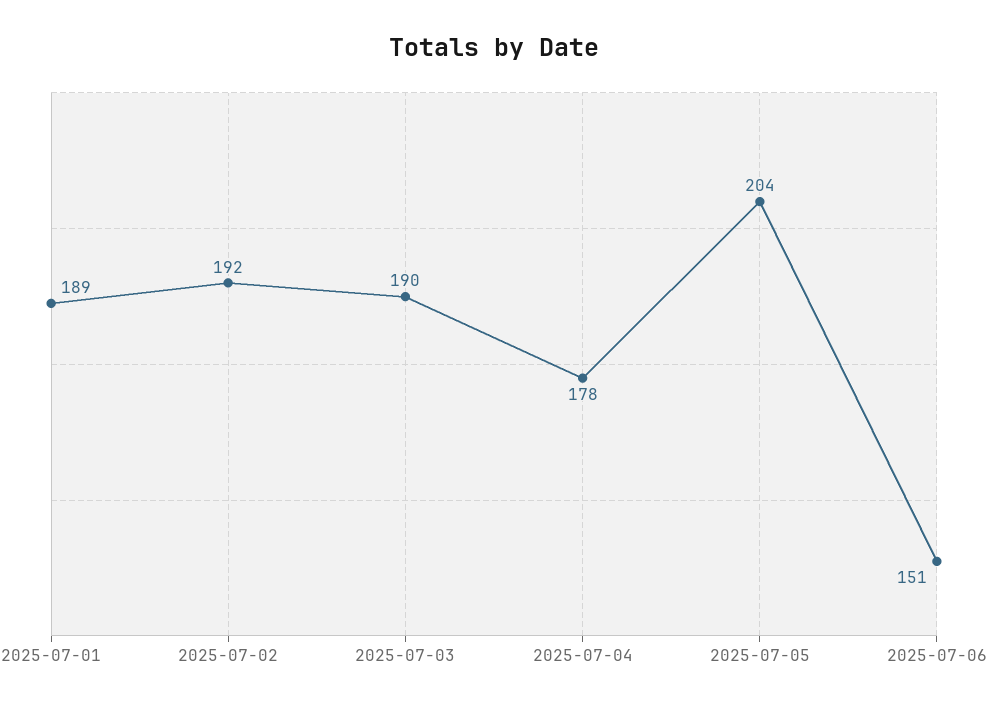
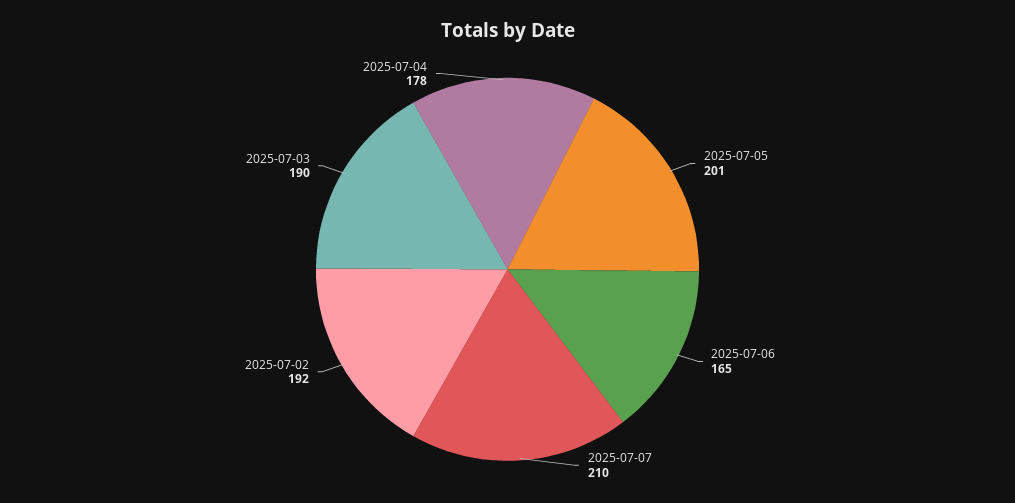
2025-07-01: 189 -> none
2025-07-05: 204 -> 201
2025-07-06: 151 -> 165
2025-07-07: none -> 210

